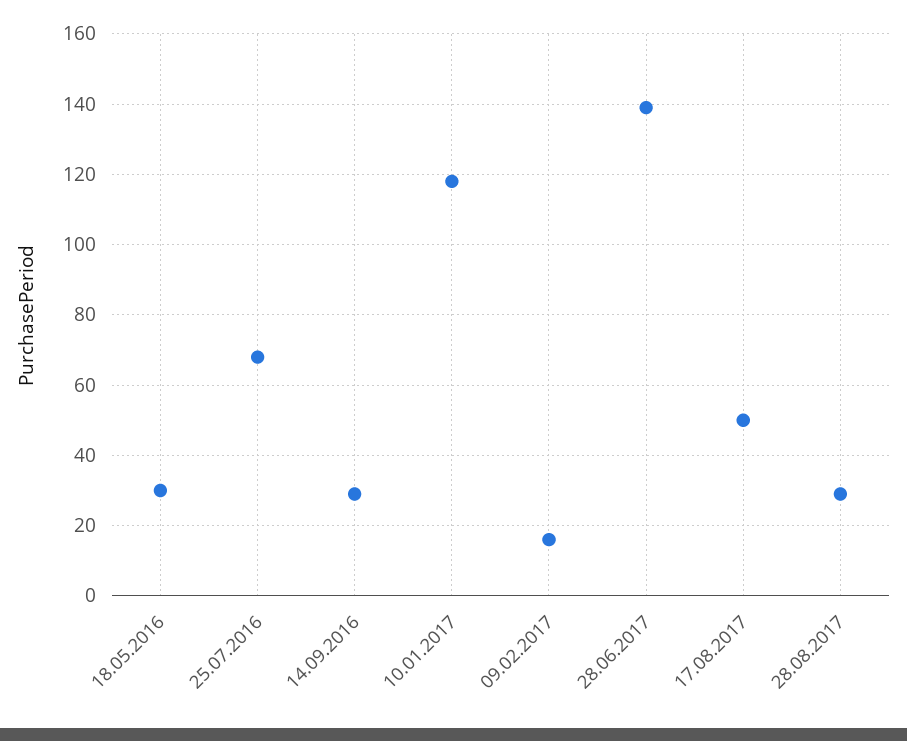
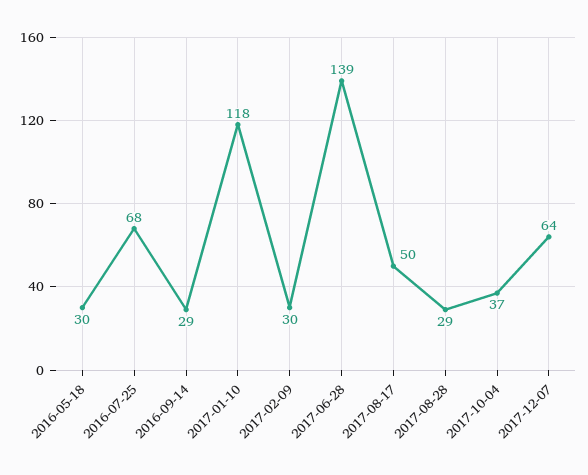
09.02.2017: 15 -> 30
2017-10-04: none -> 37
2017-12-07: none -> 64

